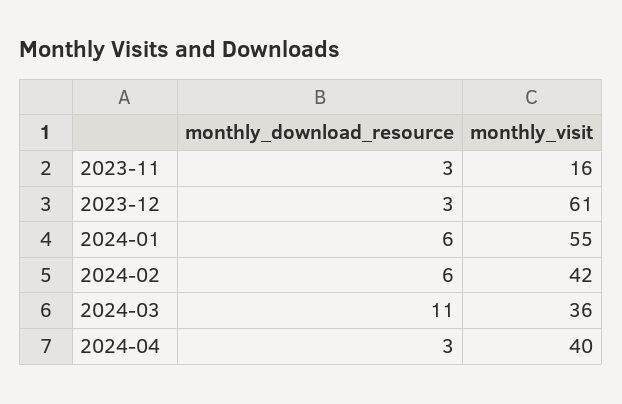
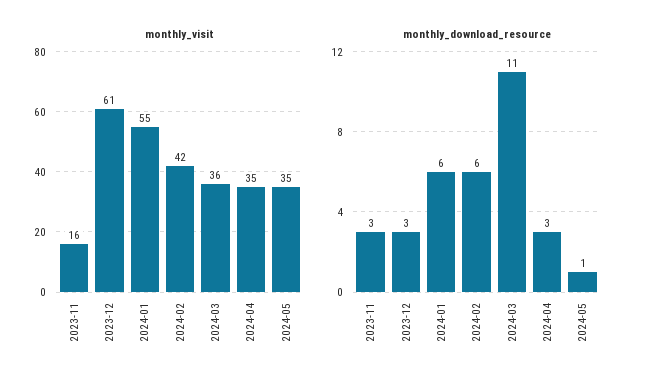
monthly_visit, 2024-04: 40 -> 35
monthly_visit, 2024-05: none -> 35
monthly_download_resource, 2024-05: none -> 1

